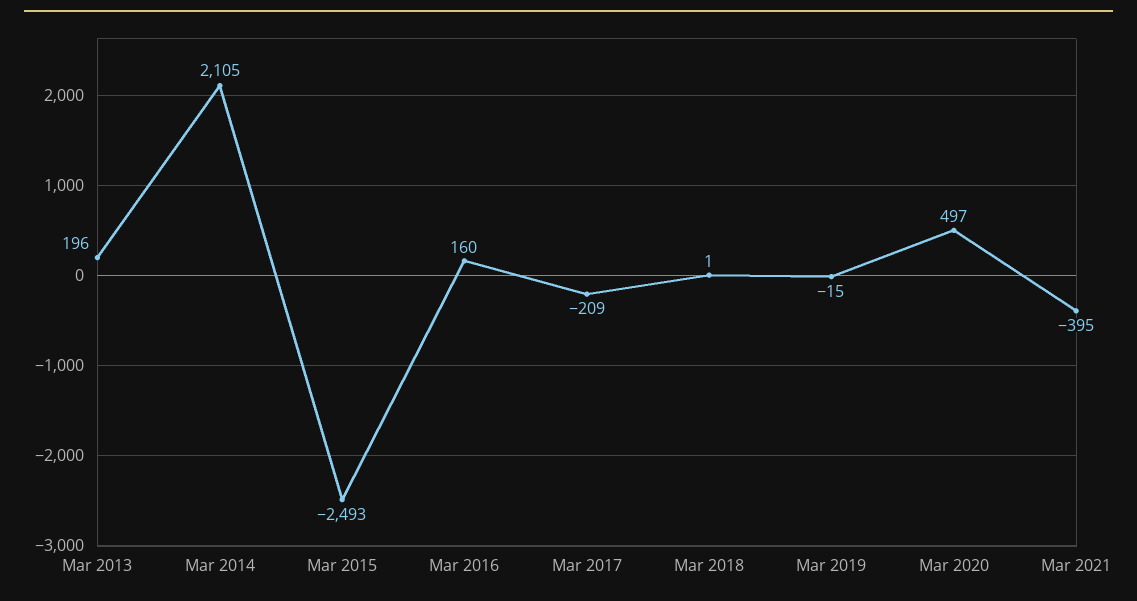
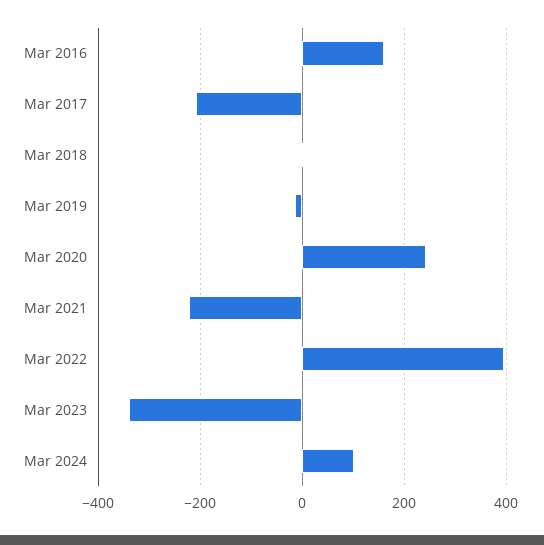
Mar 2013: 196 -> none
Mar 2014: 2105 -> none
Mar 2015: -2493 -> none
Mar 2020: 497 -> 240
Mar 2021: -395 -> -220
Mar 2022: none -> 400
Mar 2023: none -> -340
Mar 2024: none -> 100

